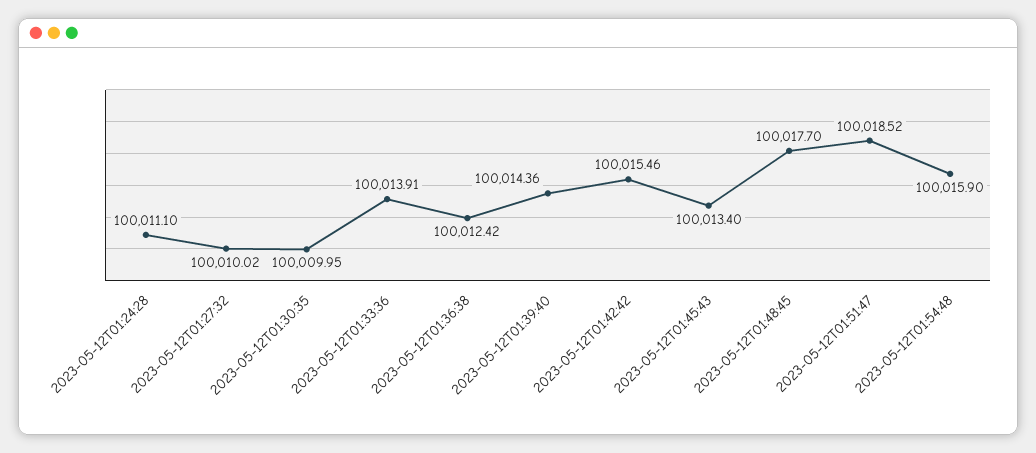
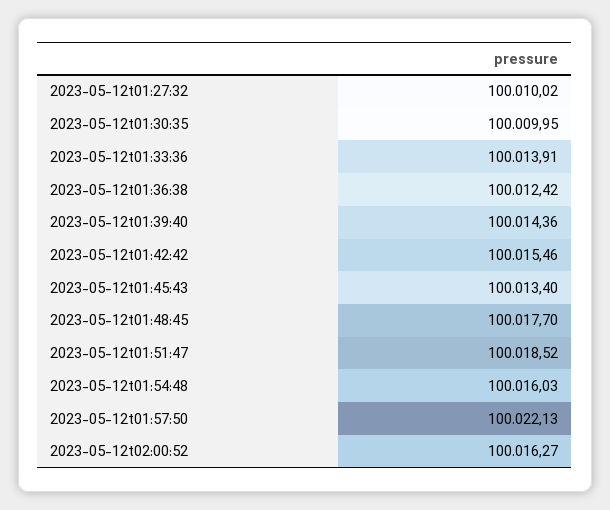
2023-05-12T01:24:28: 100011.1 -> none
2023-05-12T01:54:48: 100015.9 -> 100016.03
2023-05-12t01:57:50: none -> 100022.13
2023-05-12t02:00:52: none -> 100016.27

